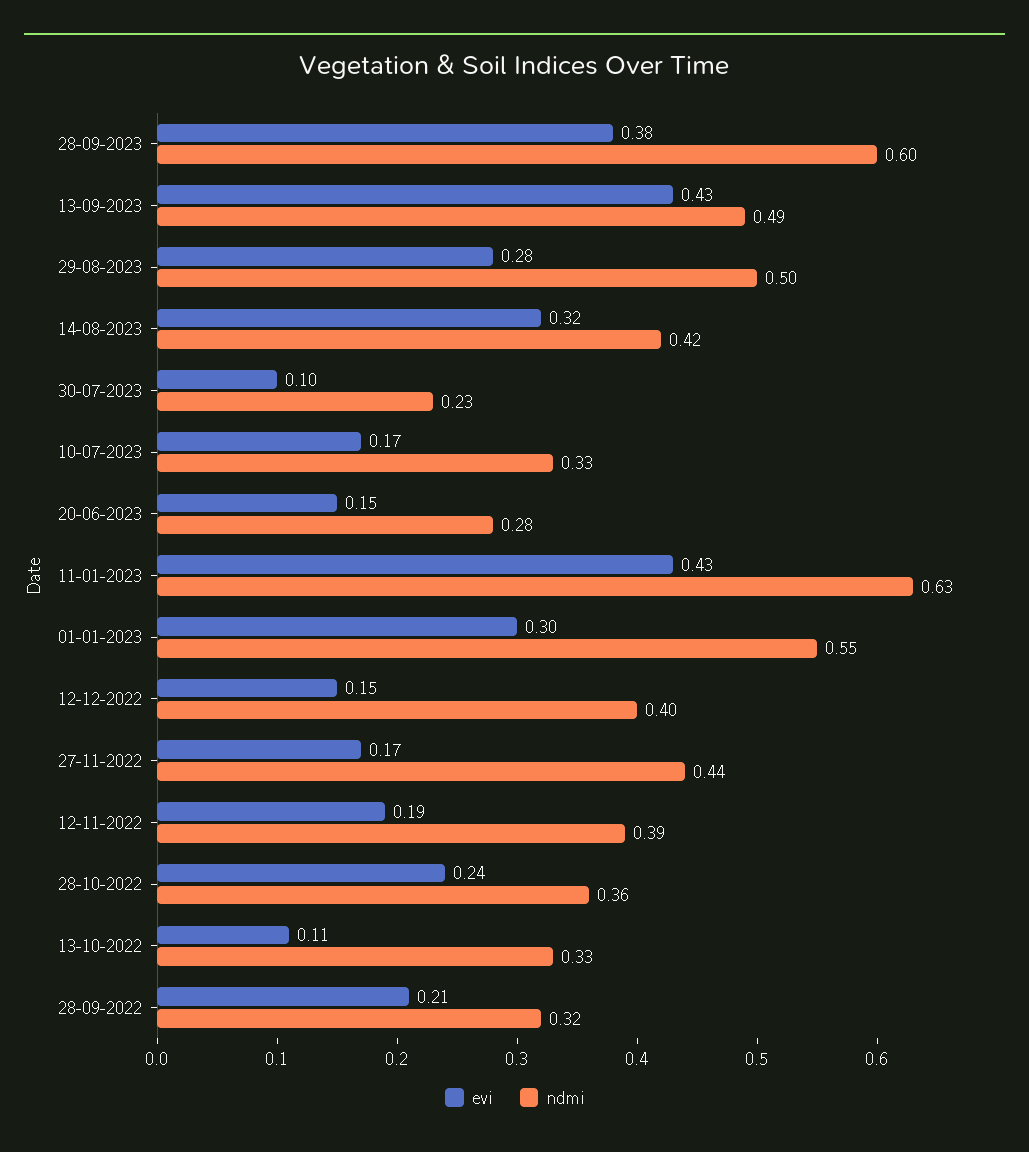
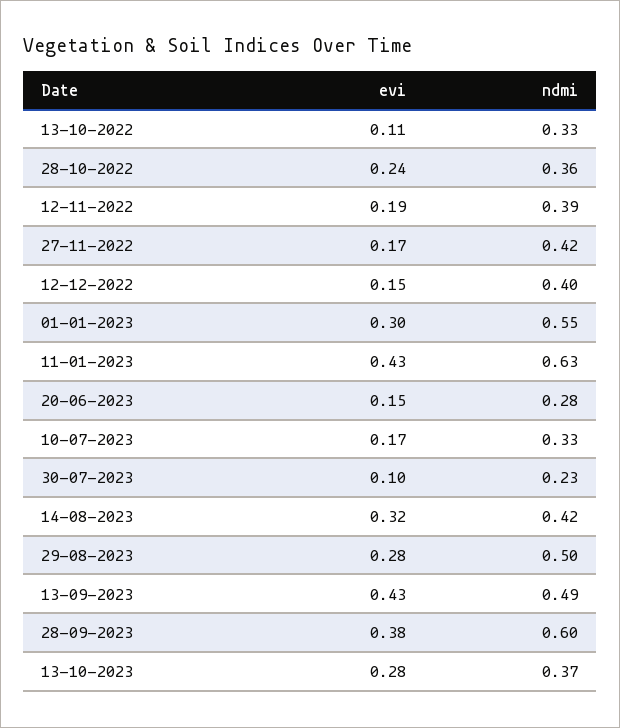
ndmi, 27-11-2022: 0.44 -> 0.42
evi, 28-09-2022: 0.21 -> none
ndmi, 28-09-2022: 0.32 -> none
evi, 13-10-2023: none -> 0.28
ndmi, 13-10-2023: none -> 0.37

